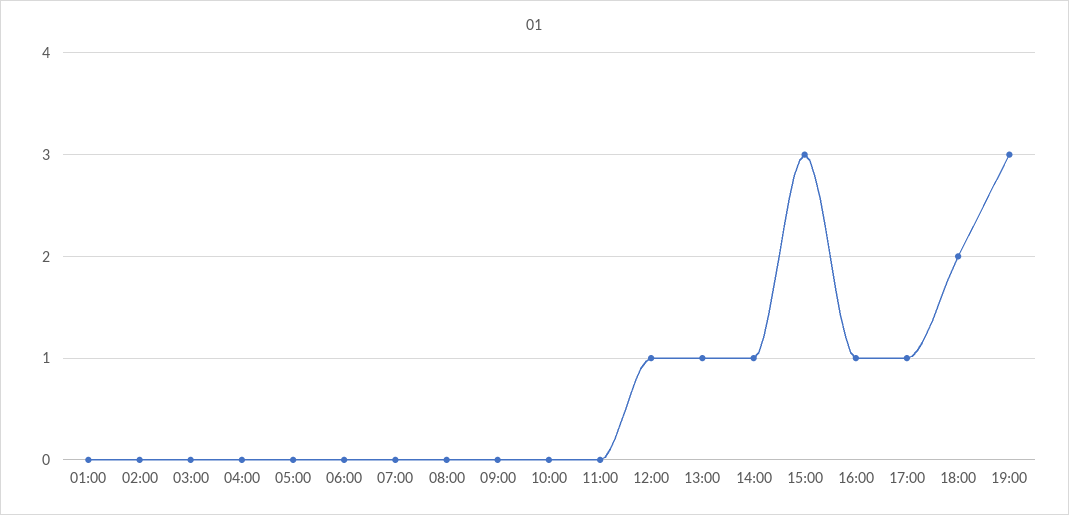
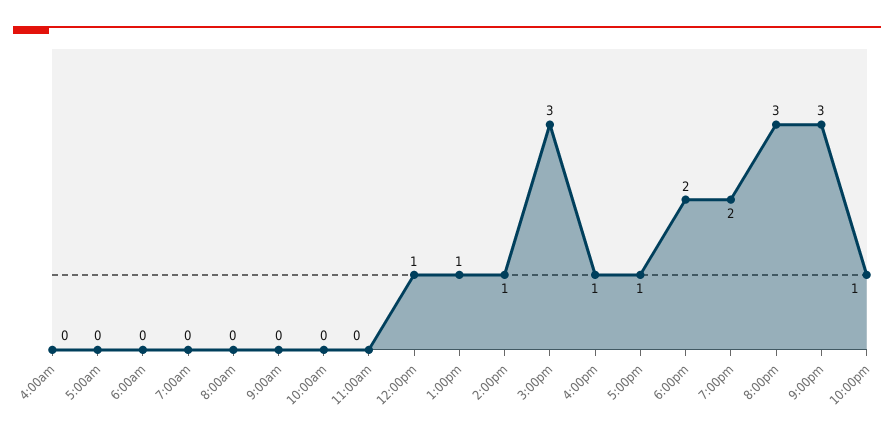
01:00: 0 -> none
02:00: 0 -> none
03:00: 0 -> none
19:00: 3 -> 2
8:00pm: none -> 3
9:00pm: none -> 3
10:00pm: none -> 1

